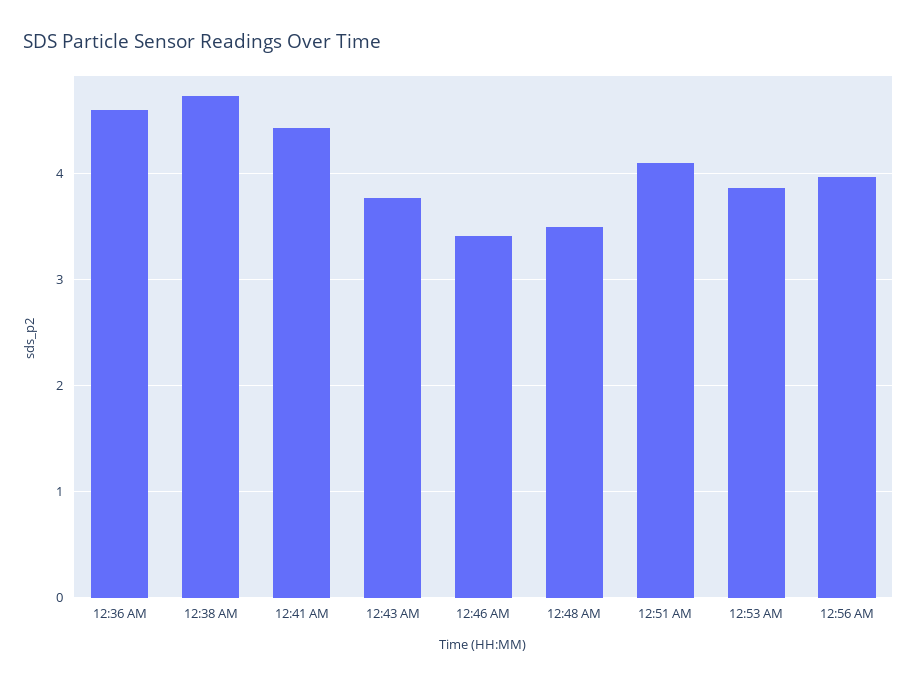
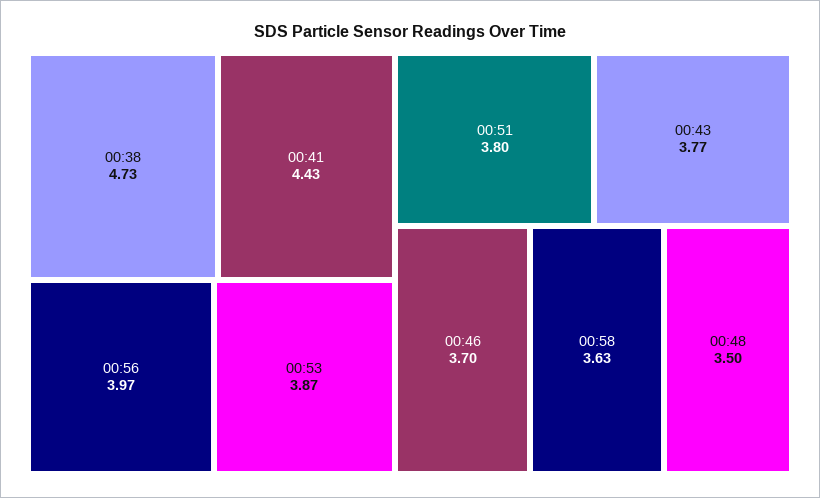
12:36 AM: 4.6 -> none
12:46 AM: 3.4 -> 3.7
12:51 AM: 4.1 -> 3.8
00:58: none -> 3.63

